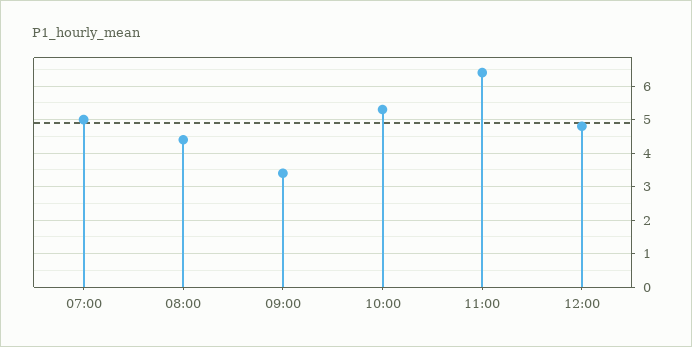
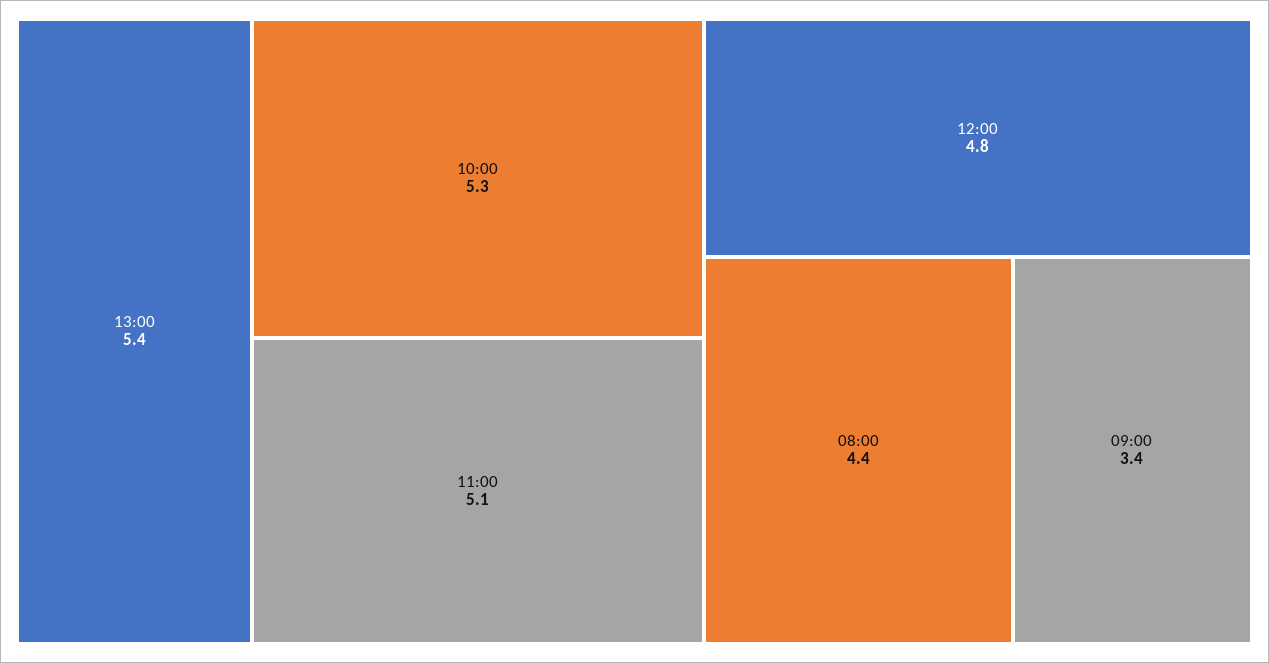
07:00: 5 -> none
11:00: 6.5 -> 5.1
13:00: none -> 5.4

